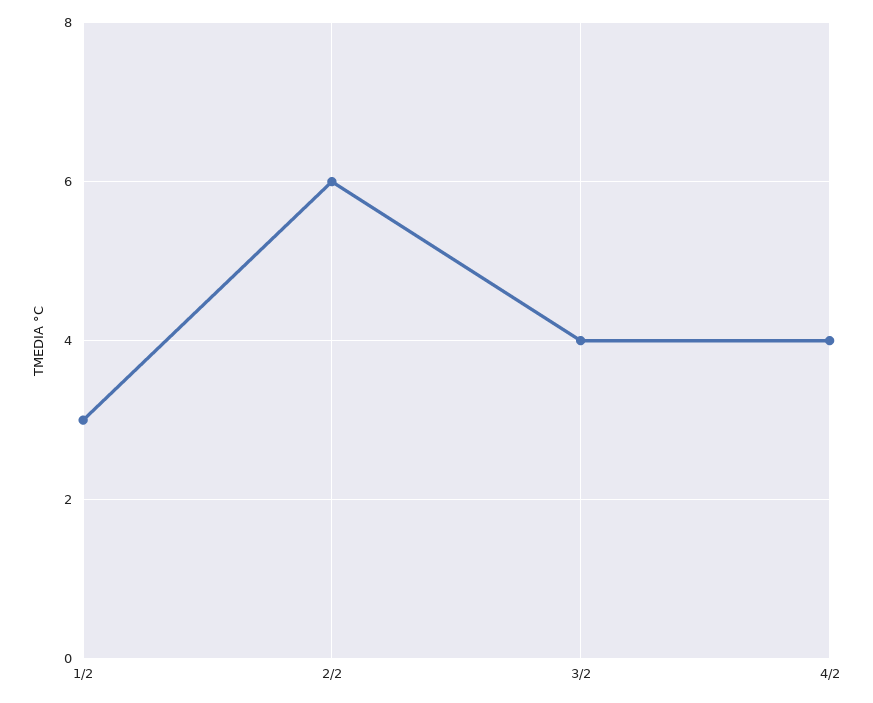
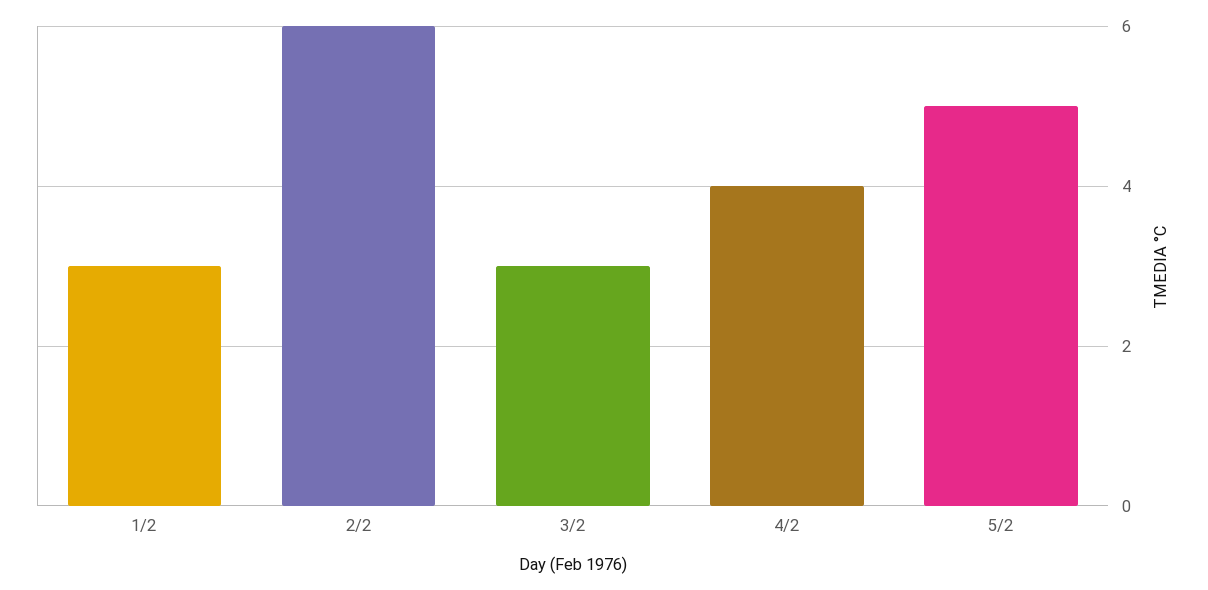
3/2: 4 -> 3
5/2: none -> 5

